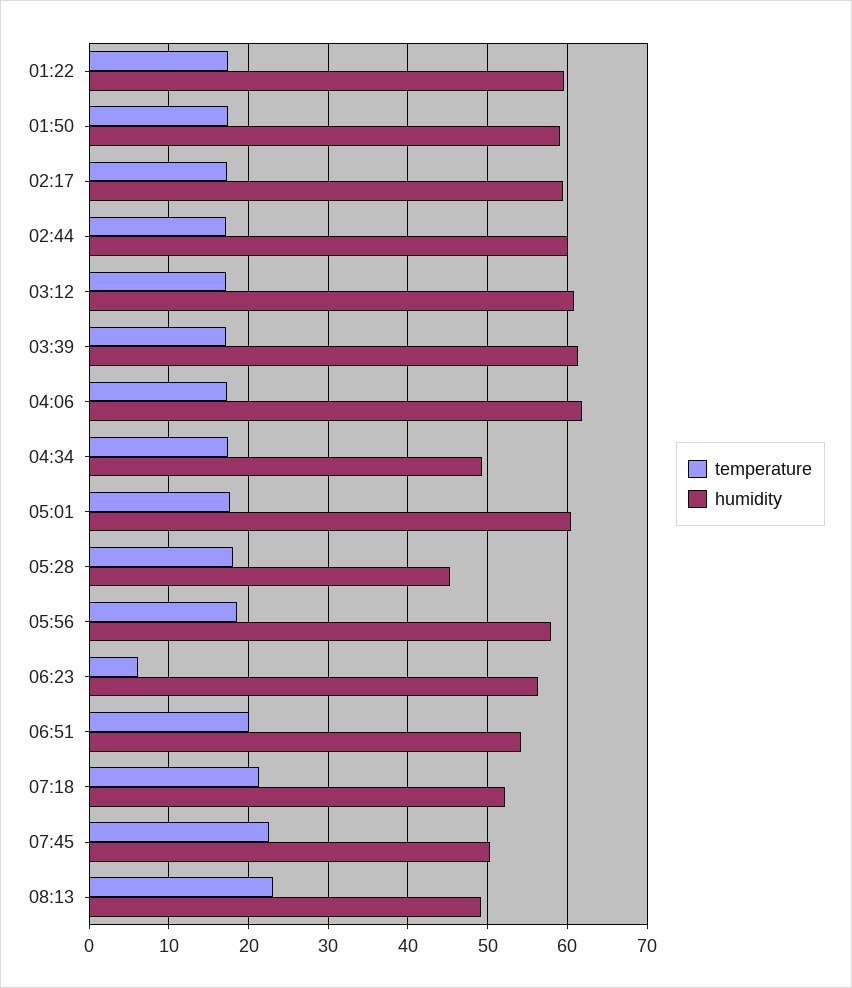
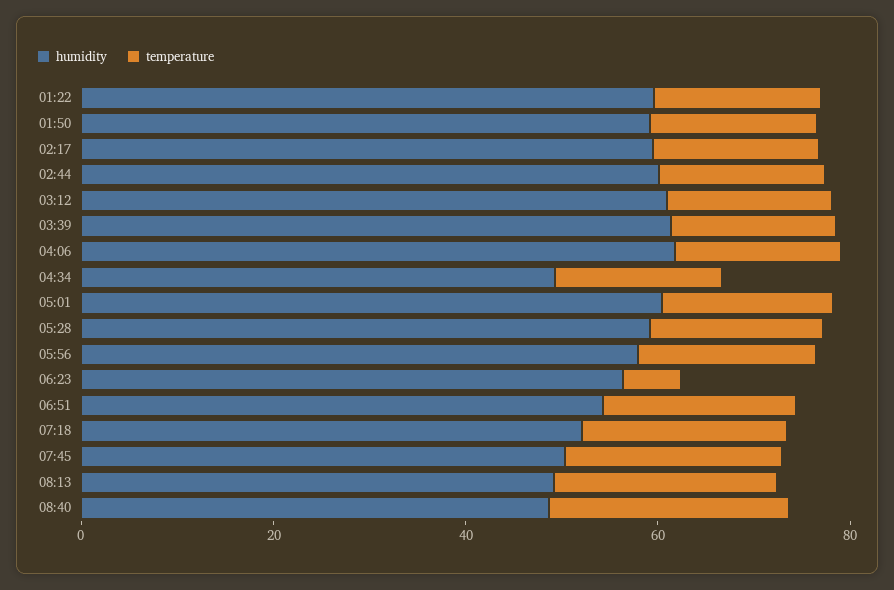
humidity, 05:28: 45 -> 60
humidity, 08:40: none -> 50
temperature, 08:40: none -> 25

